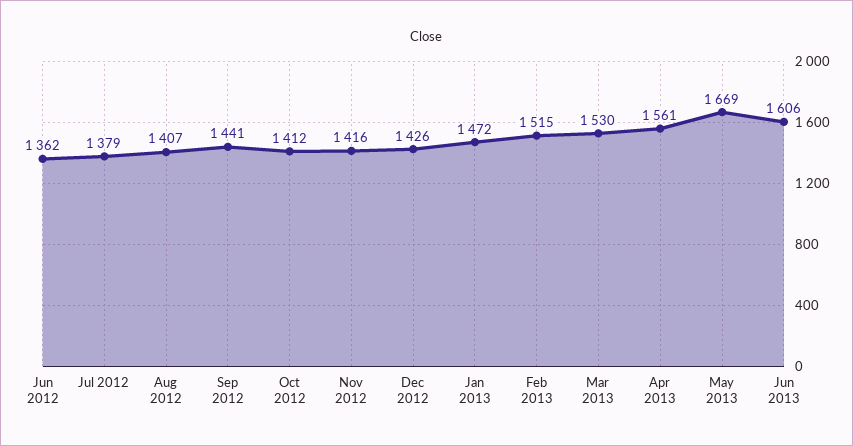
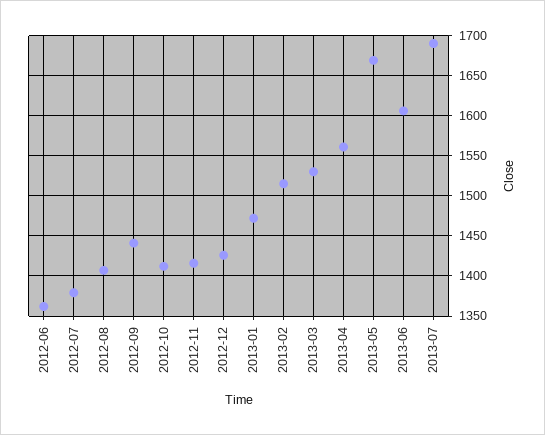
2013-07: none -> 1690

